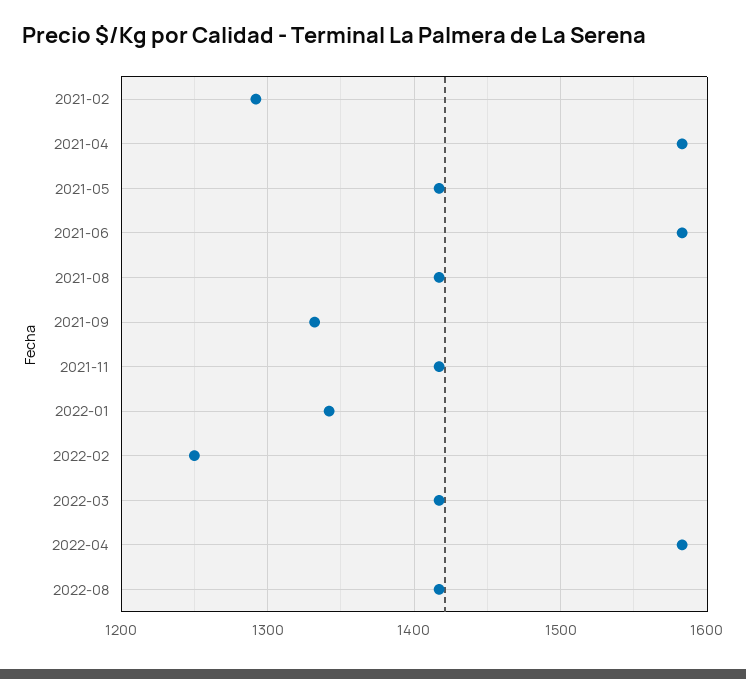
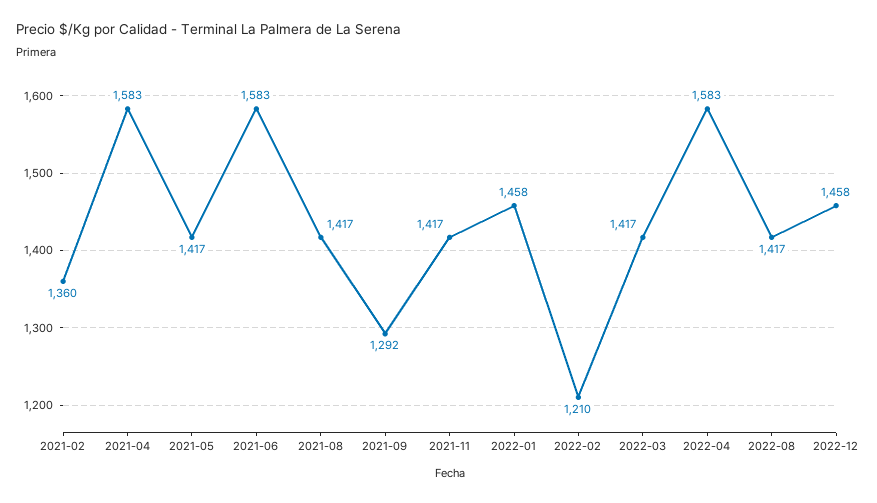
2021-02: 1290 -> 1360
2021-09: 1330 -> 1292
2022-01: 1340 -> 1458
2022-02: 1250 -> 1210
2022-12: none -> 1458

